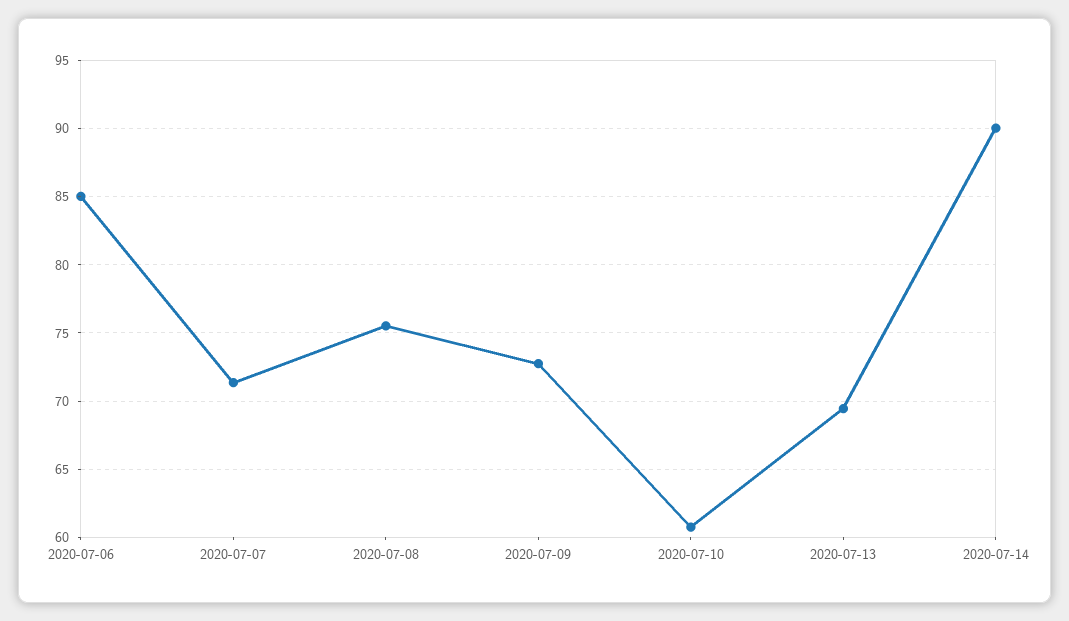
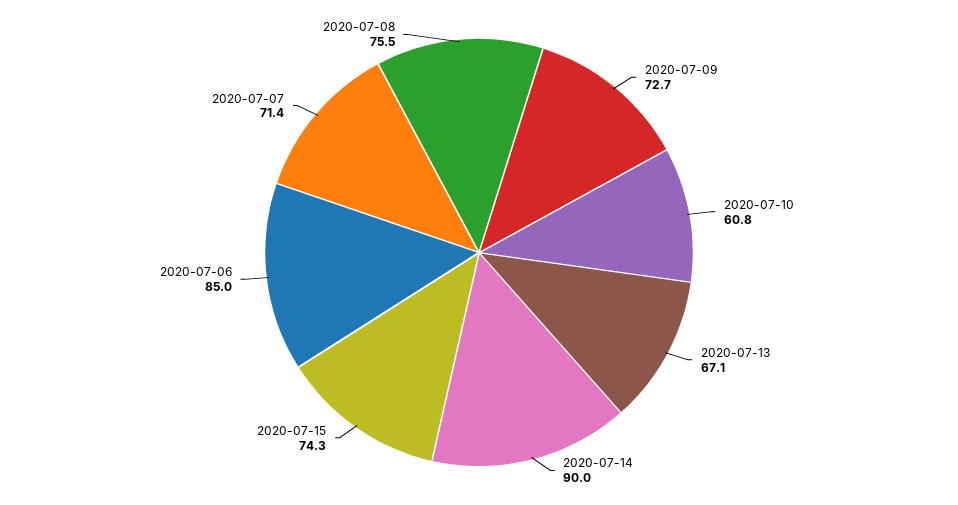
2020-07-13: 69.5 -> 67.1
2020-07-15: none -> 74.3

